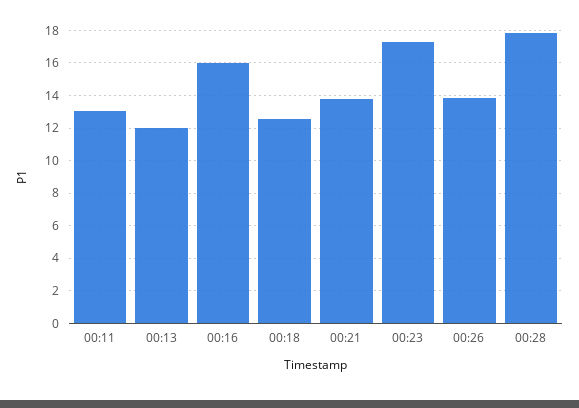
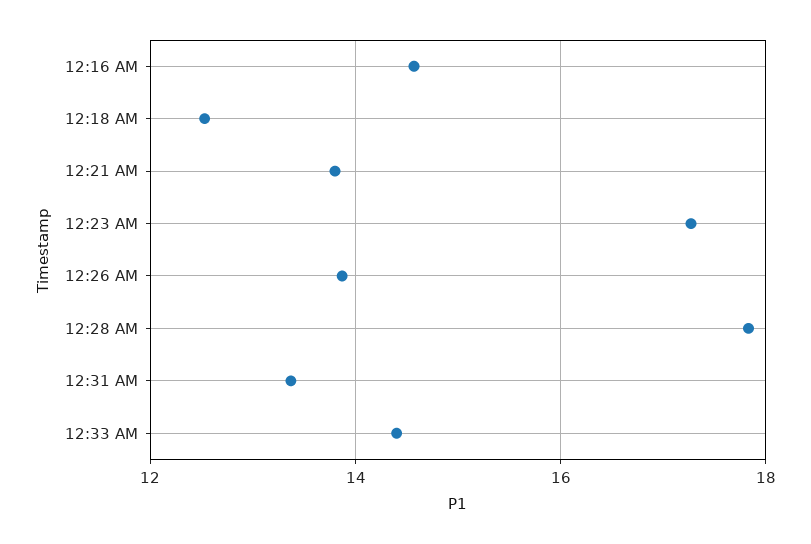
00:11: 13 -> none
00:13: 12 -> none
00:16: 16 -> 14.6
12:31 AM: none -> 13.4
12:33 AM: none -> 14.4

